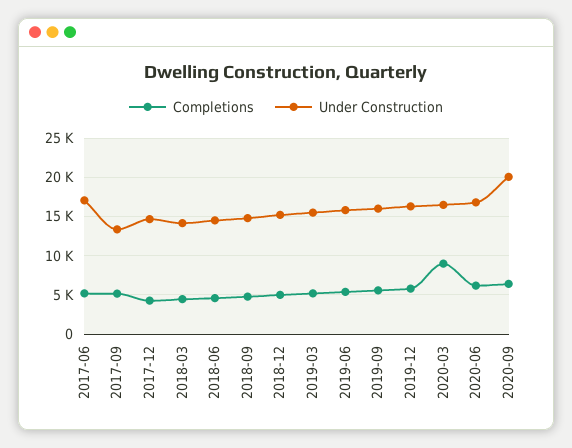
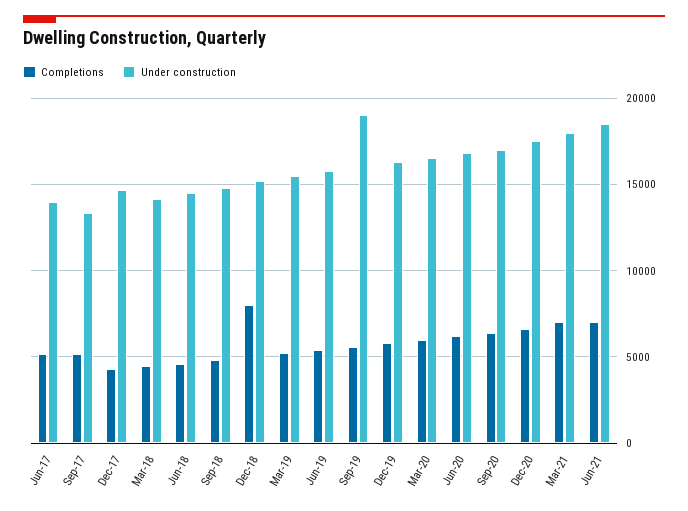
Under Construction, 2017-06: 17000 -> 14000
Completions, 2018-12: 5000 -> 8000
Under Construction, 2019-09: 16000 -> 19000
Completions, 2020-03: 9000 -> 6000
Under Construction, 2020-09: 20000 -> 17000
Completions, Dec-20: none -> 6500
Under Construction, Dec-20: none -> 17500
Completions, Mar-21: none -> 7000
Under Construction, Mar-21: none -> 18000
Completions, Jun-21: none -> 7000
Under Construction, Jun-21: none -> 18500

